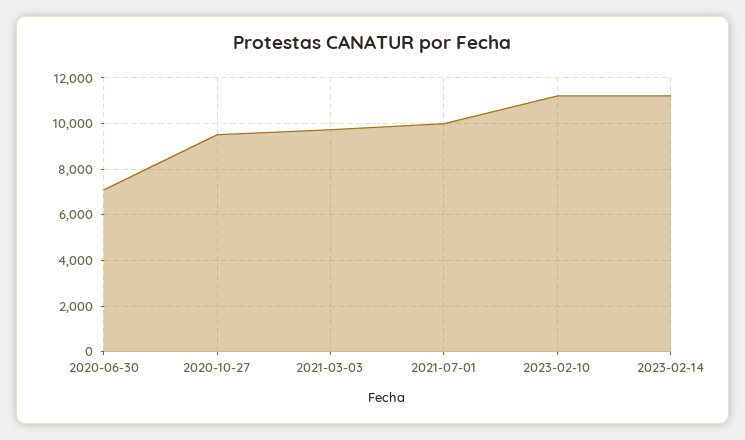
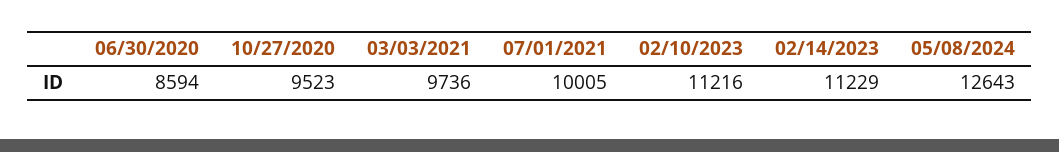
2020-06-30: 7000 -> 8594
05/08/2024: none -> 12643

